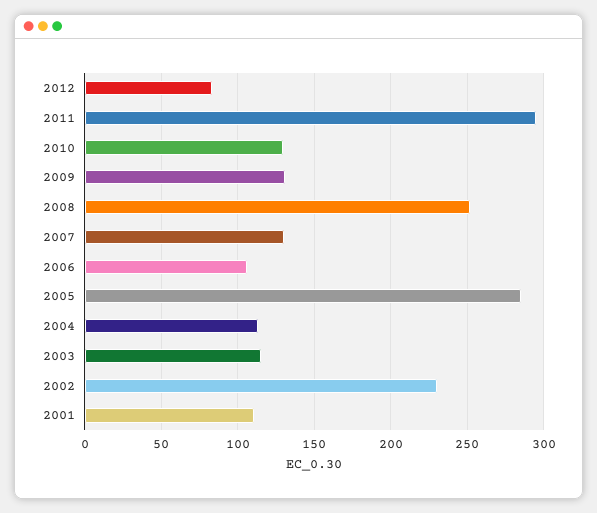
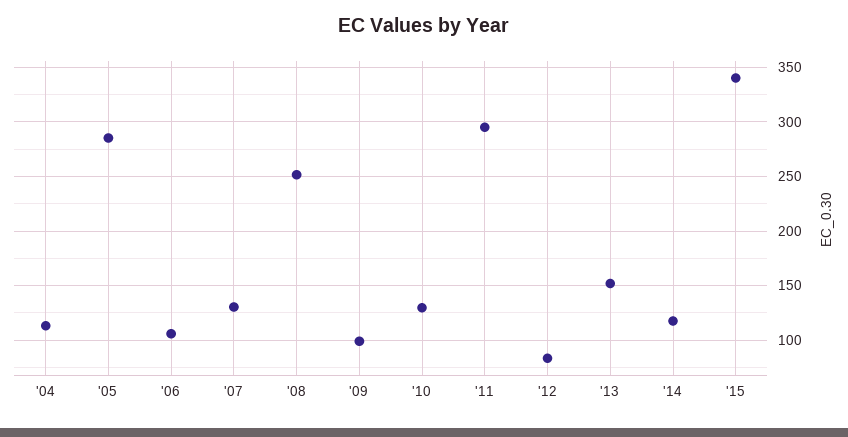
2009: 130 -> 100
2003: 115 -> none
2002: 230 -> none
2001: 110 -> none
'13: none -> 150
'14: none -> 120
'15: none -> 340

